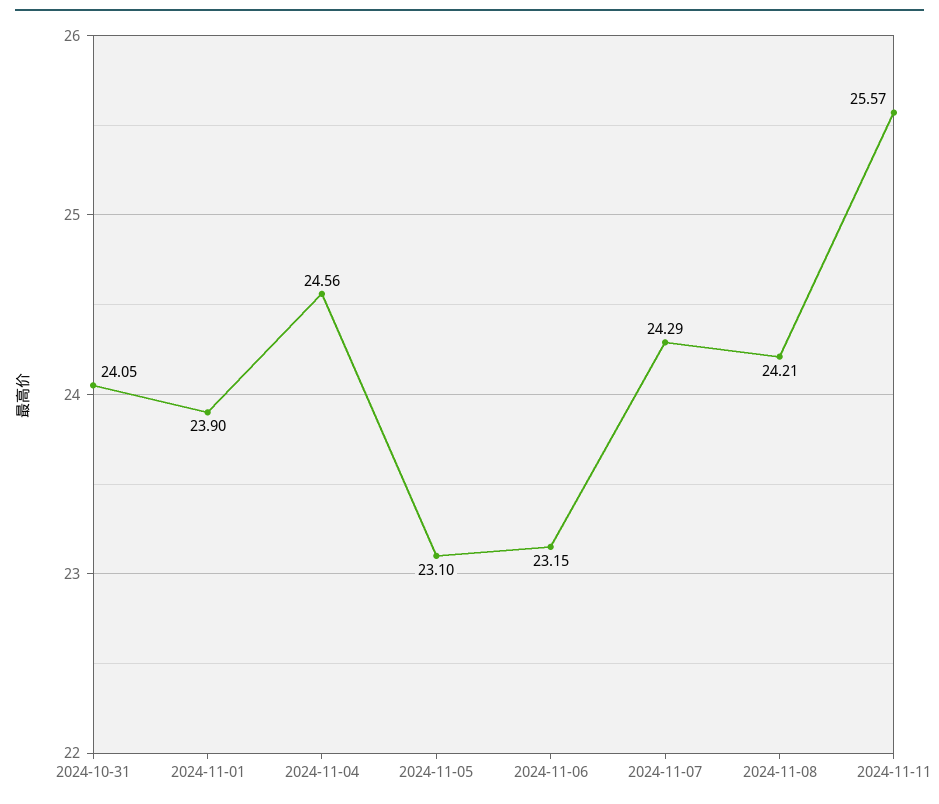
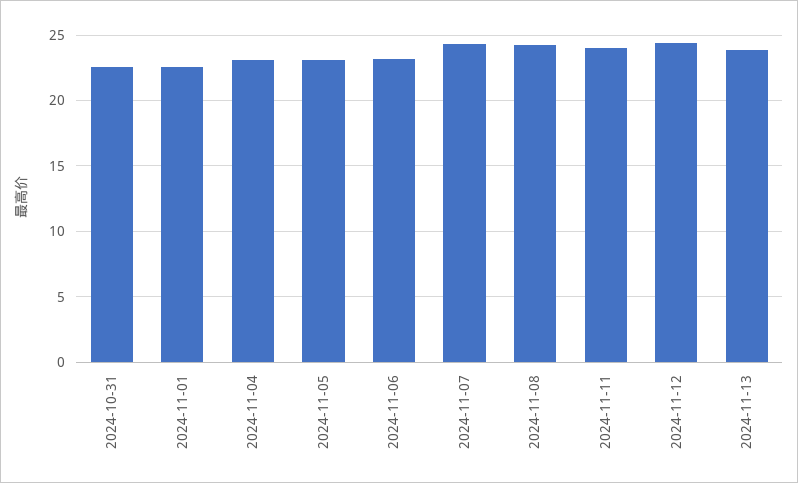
2024-10-31: 24.05 -> 22.5
2024-11-01: 23.9 -> 22.5
2024-11-04: 24.56 -> 23
2024-11-11: 25.57 -> 24
2024-11-12: none -> 24.5
2024-11-13: none -> 24

